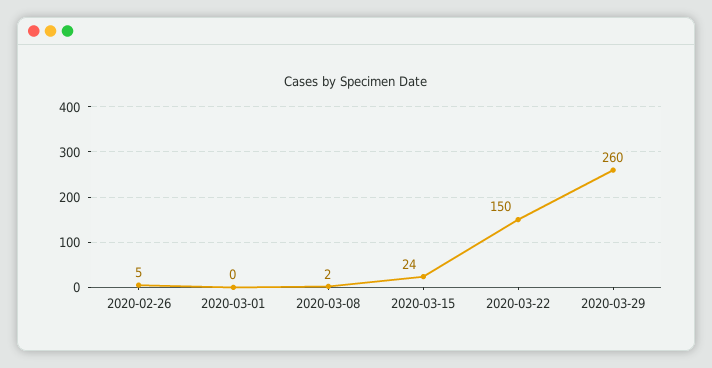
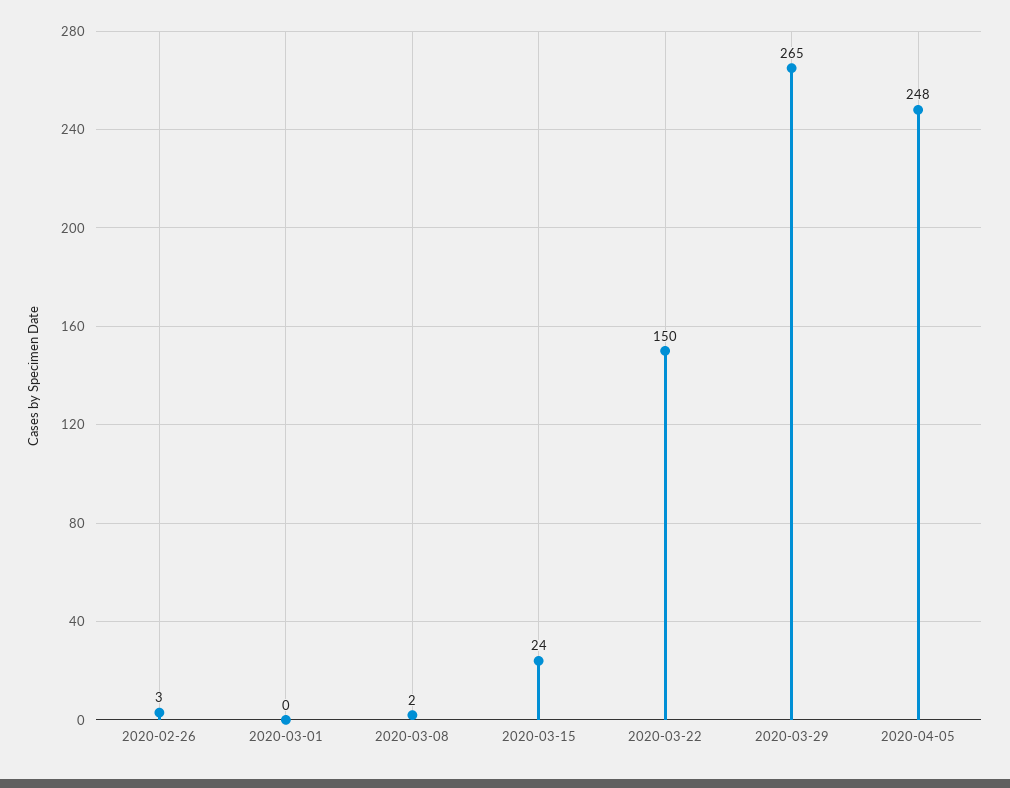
2020-02-26: 5 -> 3
2020-03-29: 260 -> 265
2020-04-05: none -> 248

